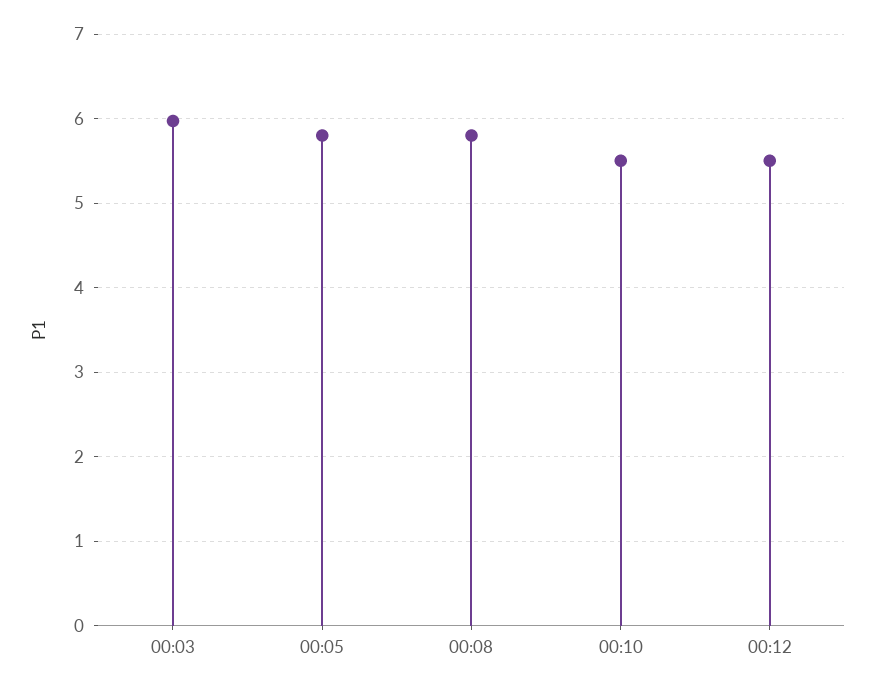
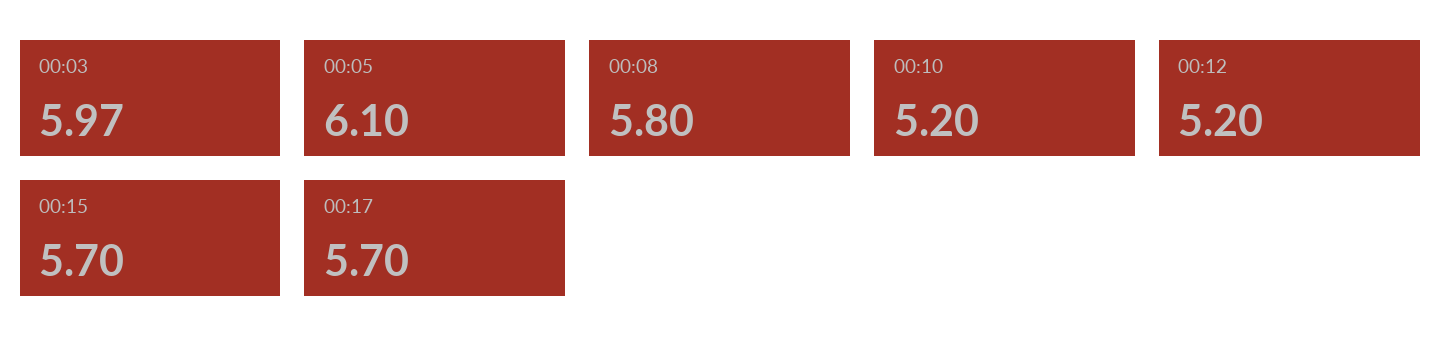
00:05: 5.8 -> 6.1
00:10: 5.5 -> 5.2
00:12: 5.5 -> 5.2
00:15: none -> 5.7
00:17: none -> 5.7

